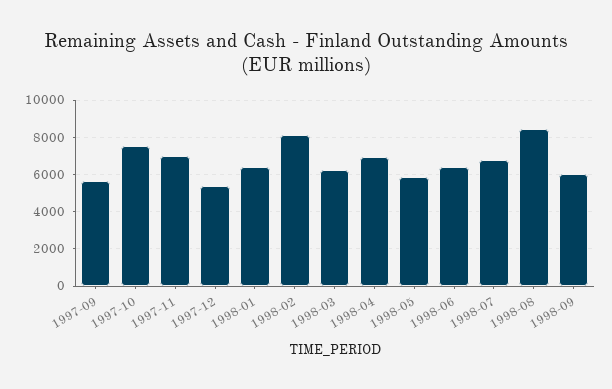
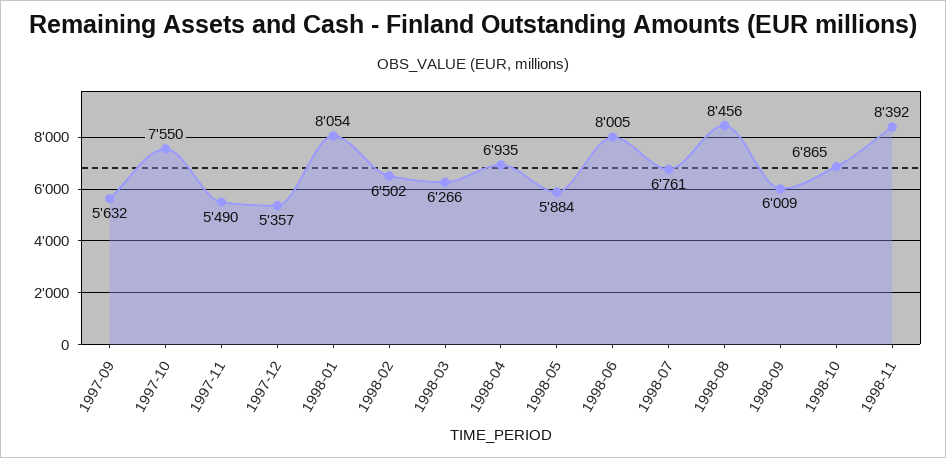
1997-11: 7000 -> 5490
1998-01: 6500 -> 8054
1998-02: 8000 -> 6502
1998-06: 6500 -> 8005
1998-10: none -> 6865
1998-11: none -> 8392

